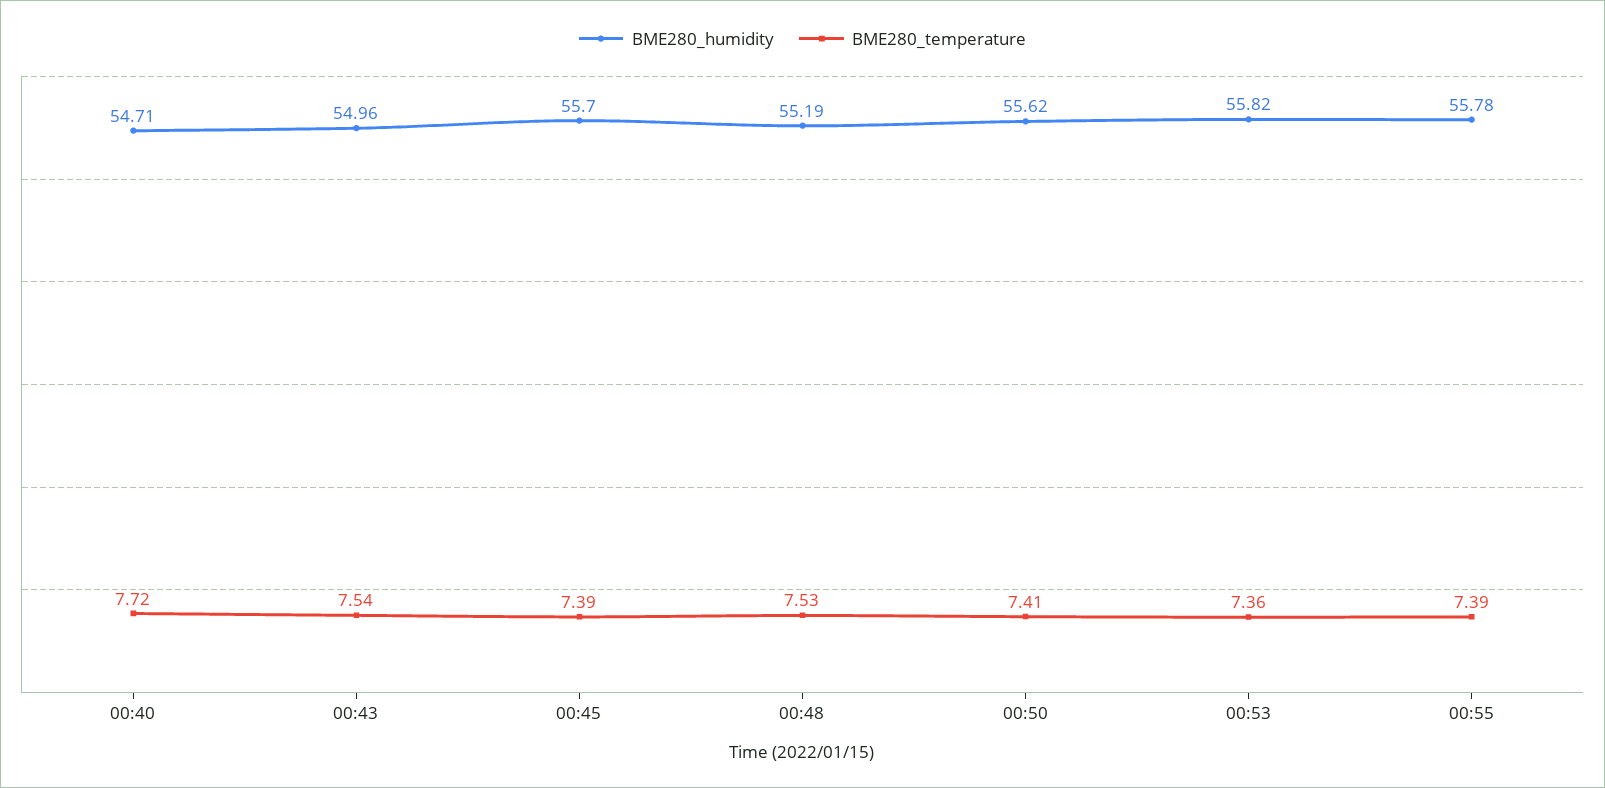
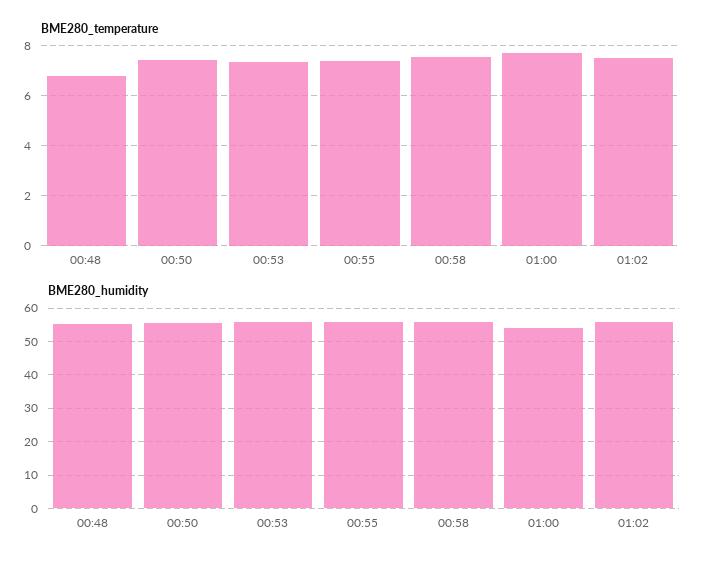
BME280_humidity, 00:40: 54.71 -> none
BME280_temperature, 00:40: 7.72 -> none
BME280_humidity, 00:43: 54.96 -> none
BME280_temperature, 00:43: 7.54 -> none
BME280_humidity, 00:45: 55.7 -> none
BME280_temperature, 00:45: 7.39 -> none
BME280_temperature, 00:48: 7.53 -> 6.75
BME280_temperature, 00:58: none -> 7.5
BME280_temperature, 01:00: none -> 7.75
BME280_temperature, 01:02: none -> 7.5
BME280_humidity, 00:58: none -> 56
BME280_humidity, 01:00: none -> 54
BME280_humidity, 01:02: none -> 56

